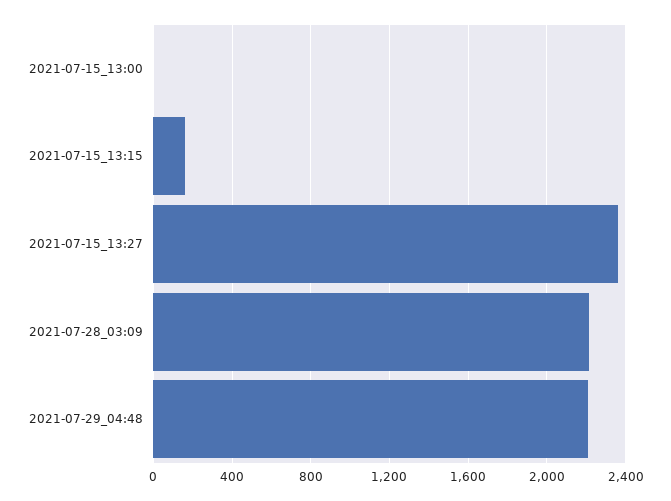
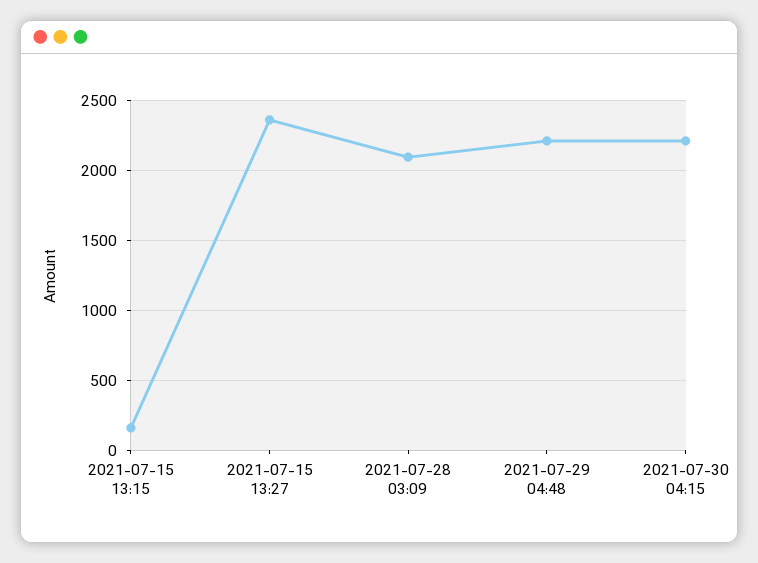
2021-07-15_13:00: 0 -> none
2021-07-28_03:09: 2200 -> 2100
2021-07-30 04:15: none -> 2200

